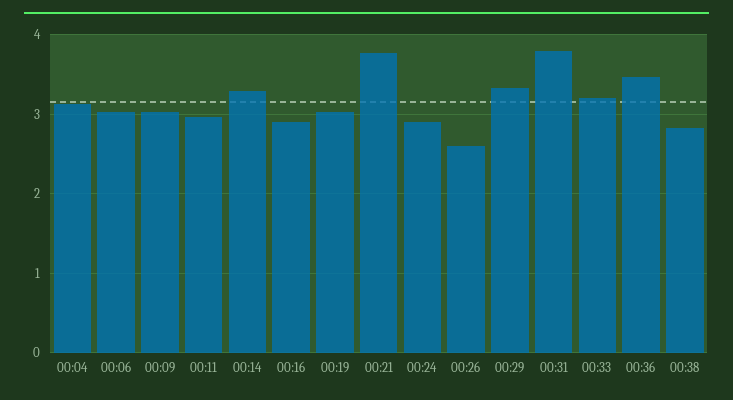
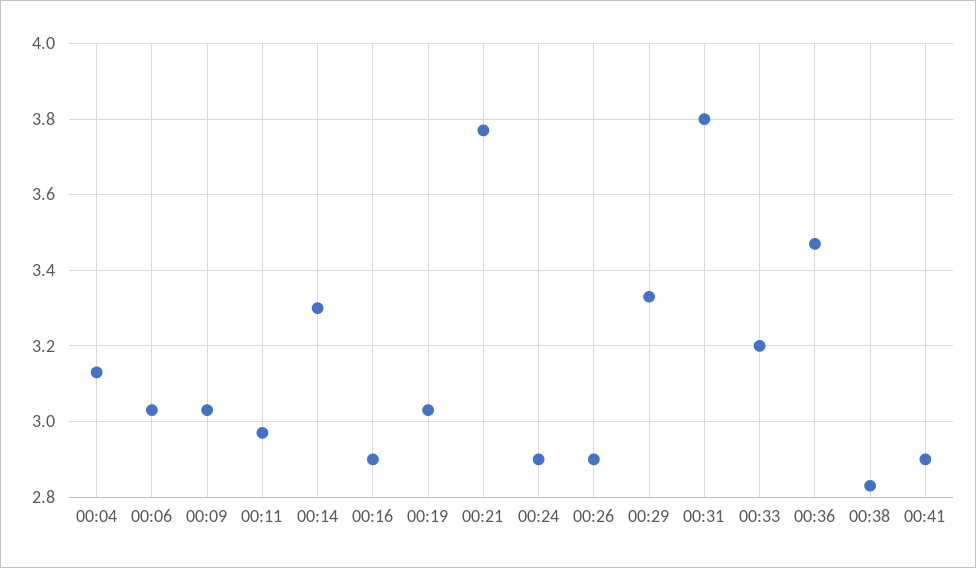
00:26: 2.6 -> 2.9
00:41: none -> 2.9

